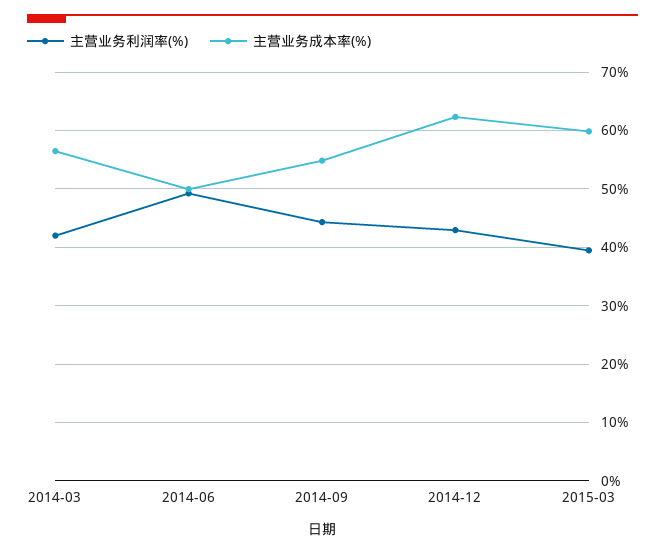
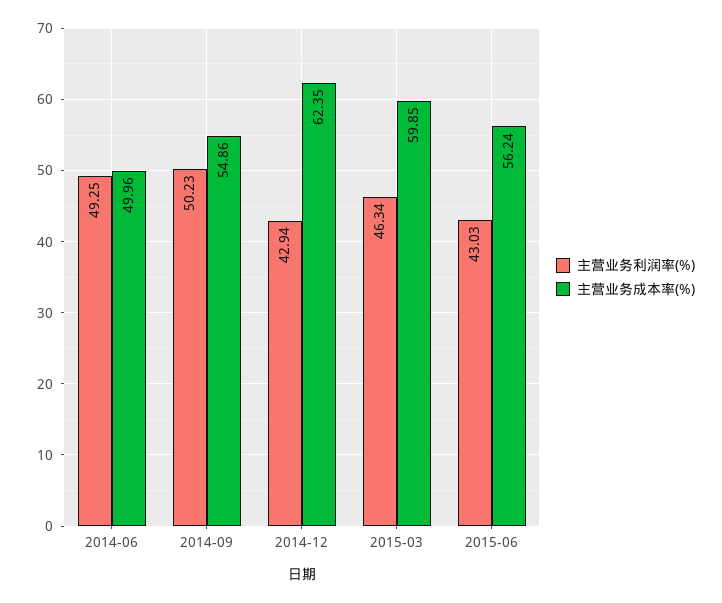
主营业务利润率(%), 2014-03: 42 -> none
主营业务成本率(%), 2014-03: 56 -> none
主营业务利润率(%), 2014-09: 44 -> 50.23
主营业务利润率(%), 2015-03: 40 -> 46.34
主营业务利润率(%), 2015-06: none -> 43.03
主营业务成本率(%), 2015-06: none -> 56.24

